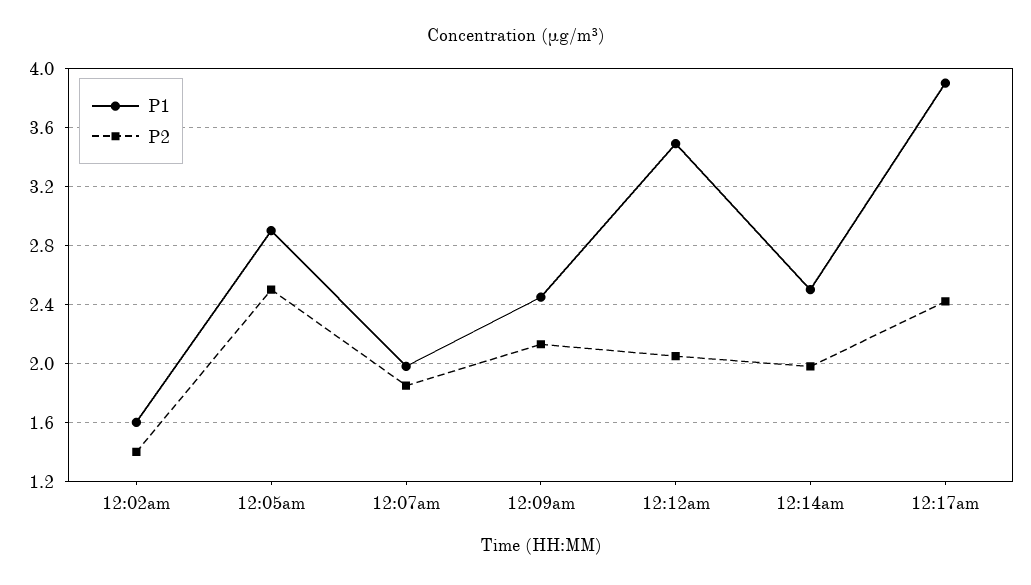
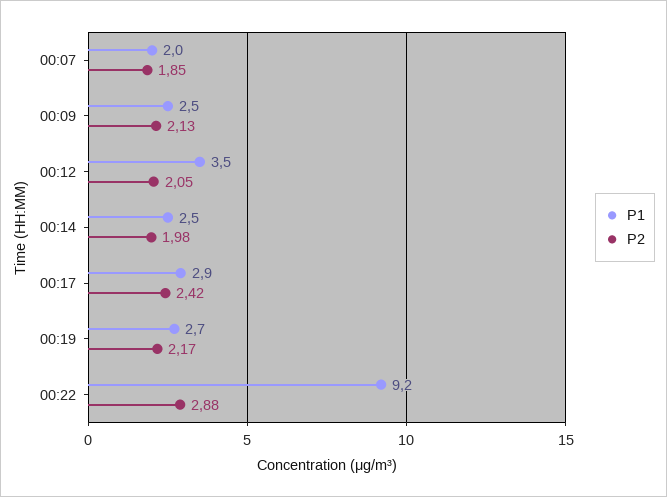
P1, 12:02am: 1.6 -> none
P2, 12:02am: 1.4 -> none
P1, 12:05am: 2.9 -> none
P2, 12:05am: 2.5 -> none
P1, 12:17am: 3.9 -> 2.9
P1, 00:19: none -> 2.7
P2, 00:19: none -> 2.17
P1, 00:22: none -> 9.2
P2, 00:22: none -> 2.88

